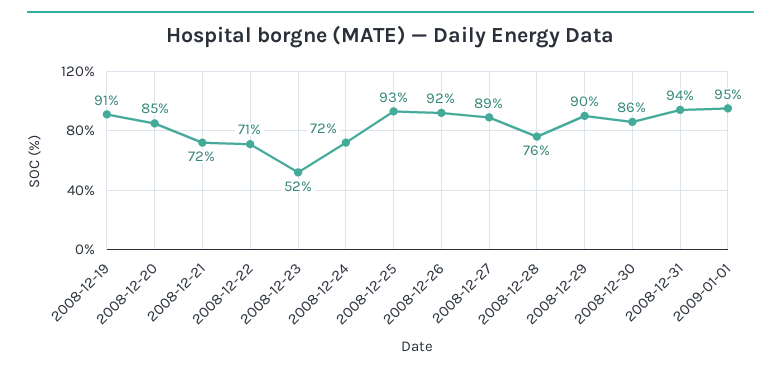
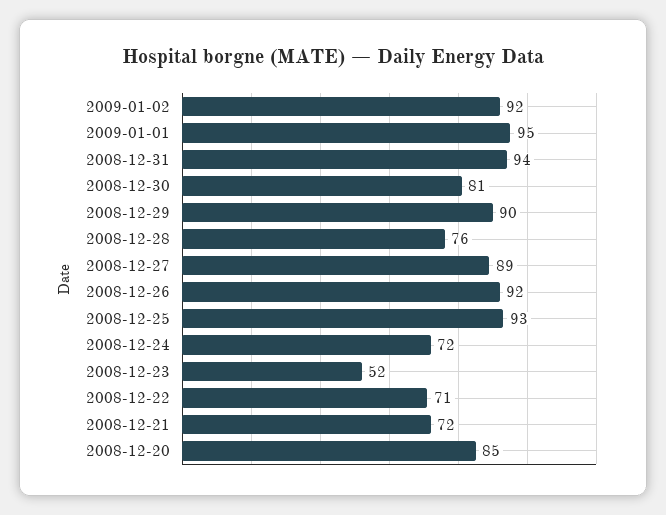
2008-12-19: 91 -> none
2008-12-30: 86 -> 81
2009-01-02: none -> 92

